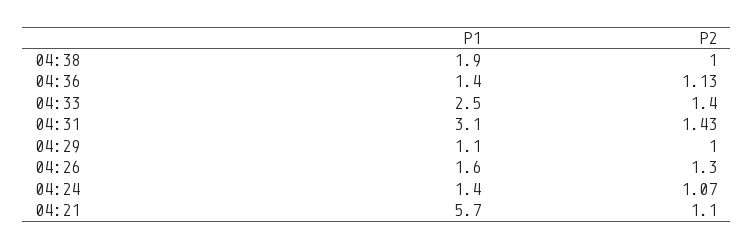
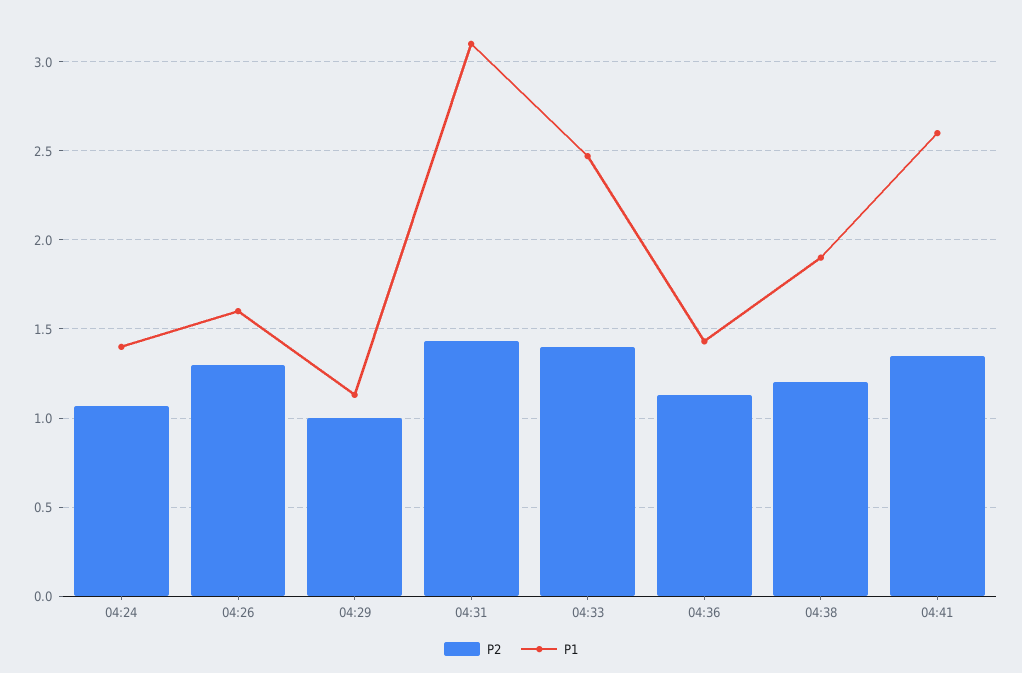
P2, 04:38: 1 -> 1.2
P1, 04:21: 5.7 -> none
P2, 04:21: 1.1 -> none
P2, 04:41: none -> 1.35
P1, 04:41: none -> 2.6

